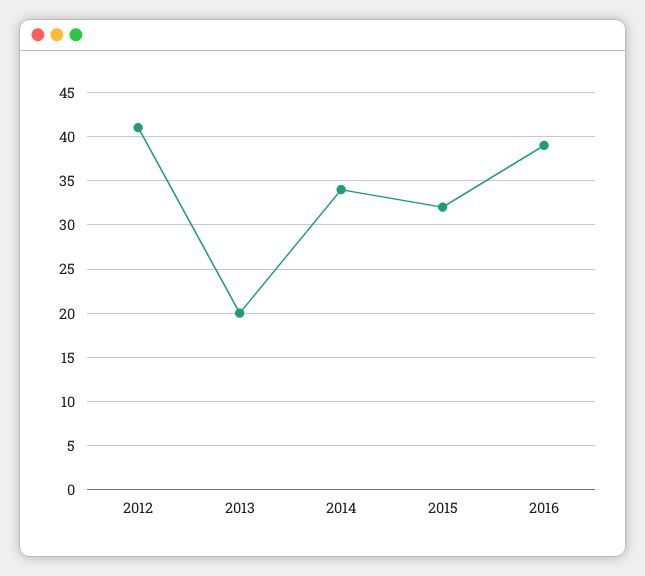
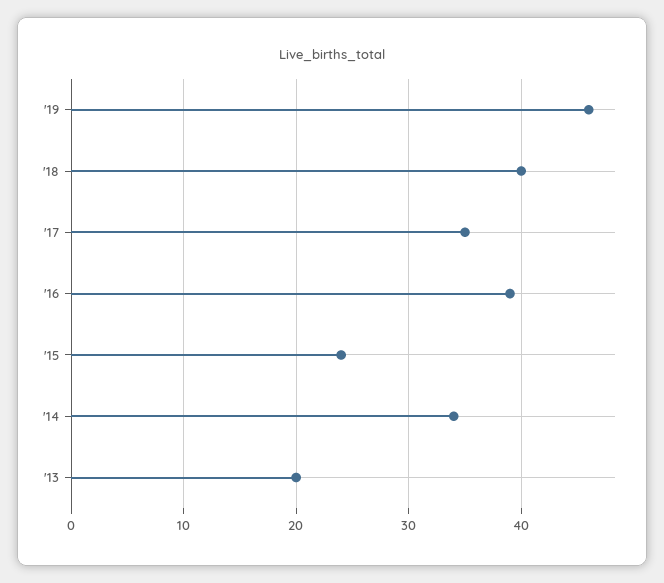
2012: 41 -> none
2015: 32 -> 24
'19: none -> 46
'18: none -> 40
'17: none -> 35

